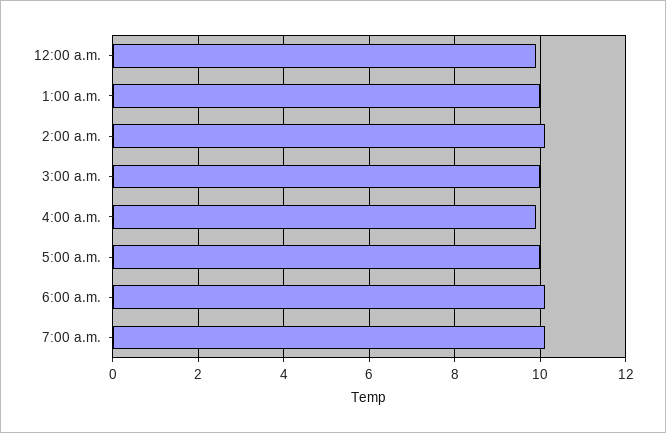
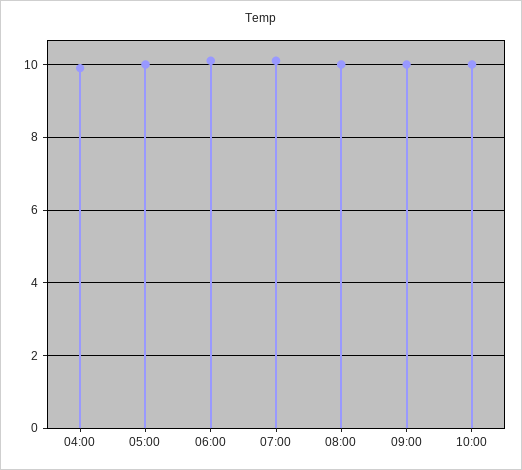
12:00 a.m.: 10 -> none
1:00 a.m.: 10 -> none
2:00 a.m.: 10 -> none
3:00 a.m.: 10 -> none
08:00: none -> 10
09:00: none -> 10
10:00: none -> 10

